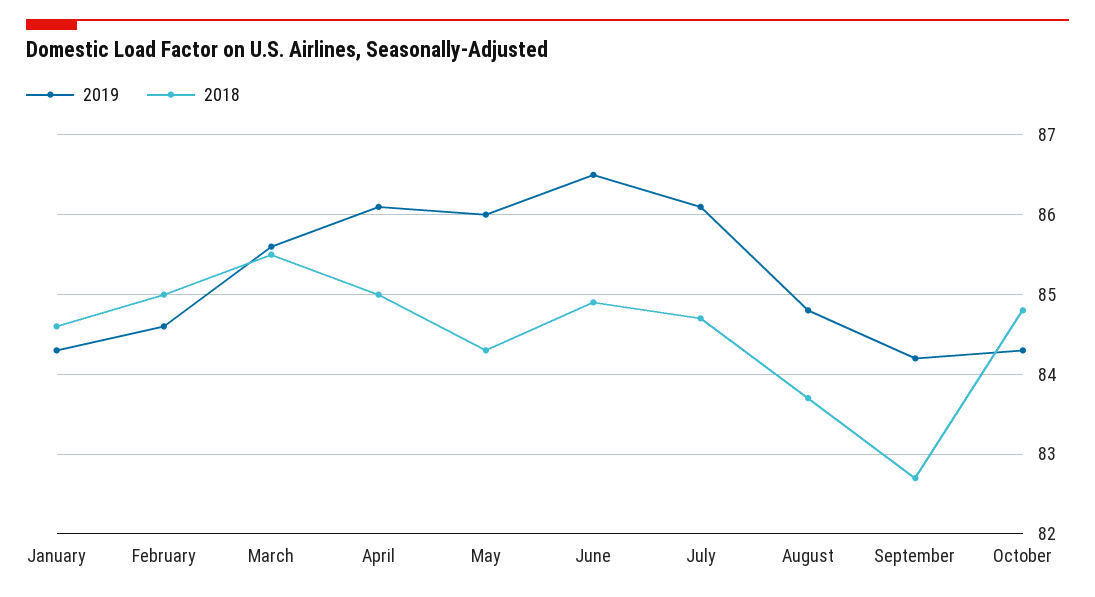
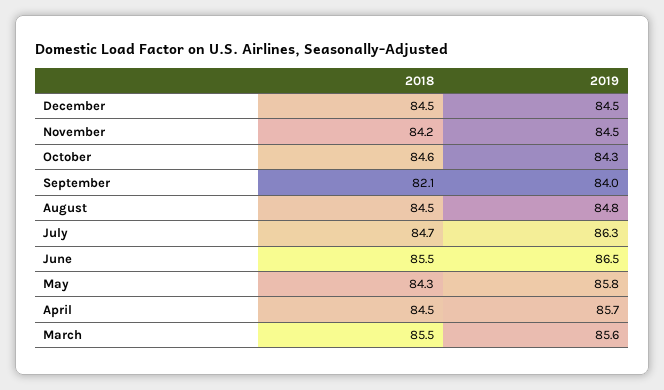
2019, January: 84.3 -> none
2018, January: 84.6 -> none
2019, February: 84.6 -> none
2018, February: 85 -> none
2019, April: 86.1 -> 85.7
2018, April: 85 -> 84.5
2019, May: 86 -> 85.8
2018, June: 84.9 -> 85.5
2019, July: 86.1 -> 86.3
2018, August: 83.7 -> 84.5
2019, September: 84.2 -> 84
2018, September: 82.7 -> 82.1
2018, October: 84.8 -> 84.6
2018, December: none -> 84.5
2019, December: none -> 84.5
2018, November: none -> 84.2
2019, November: none -> 84.5

